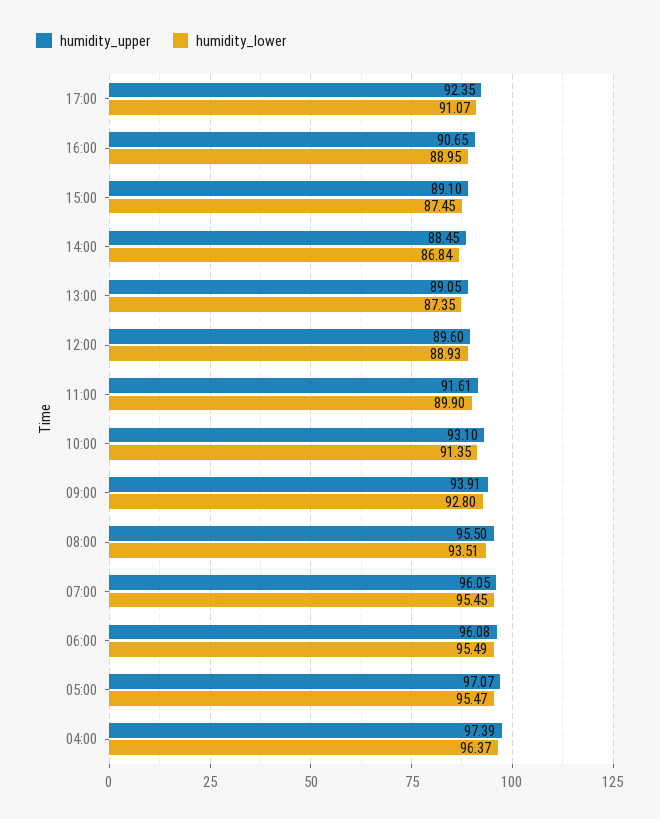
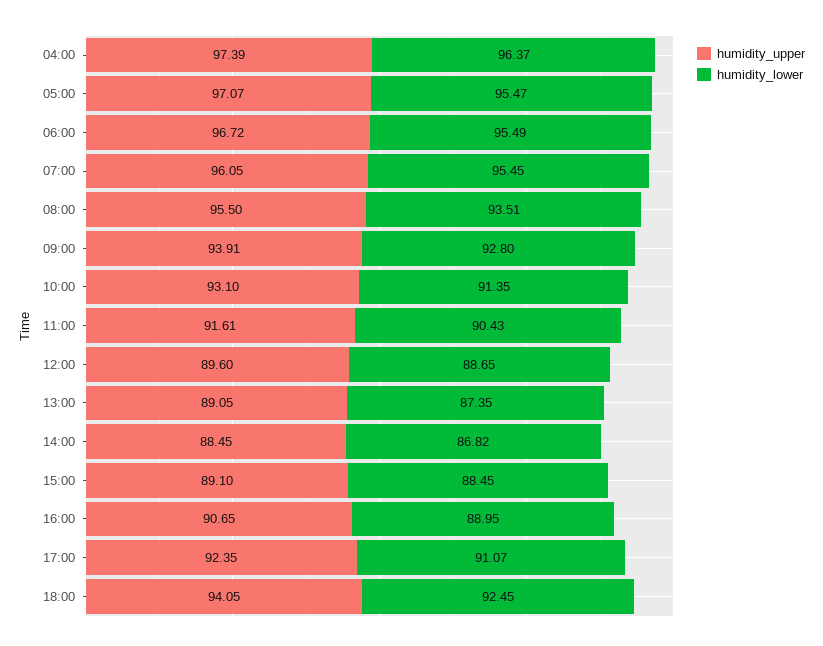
humidity_lower, 15:00: 87.45 -> 88.45
humidity_lower, 14:00: 86.84 -> 86.82
humidity_lower, 12:00: 88.93 -> 88.65
humidity_lower, 11:00: 89.9 -> 90.43
humidity_upper, 06:00: 96.08 -> 96.72
humidity_upper, 18:00: none -> 94.05
humidity_lower, 18:00: none -> 92.45

